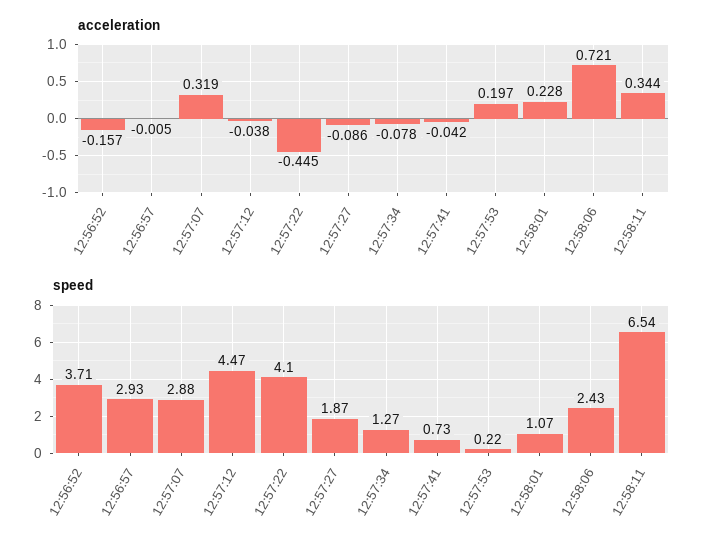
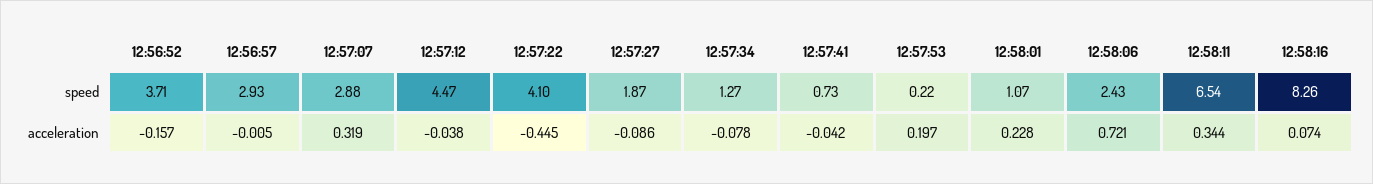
speed, 12:58:16: none -> 8.26
acceleration, 12:58:16: none -> 0.074

